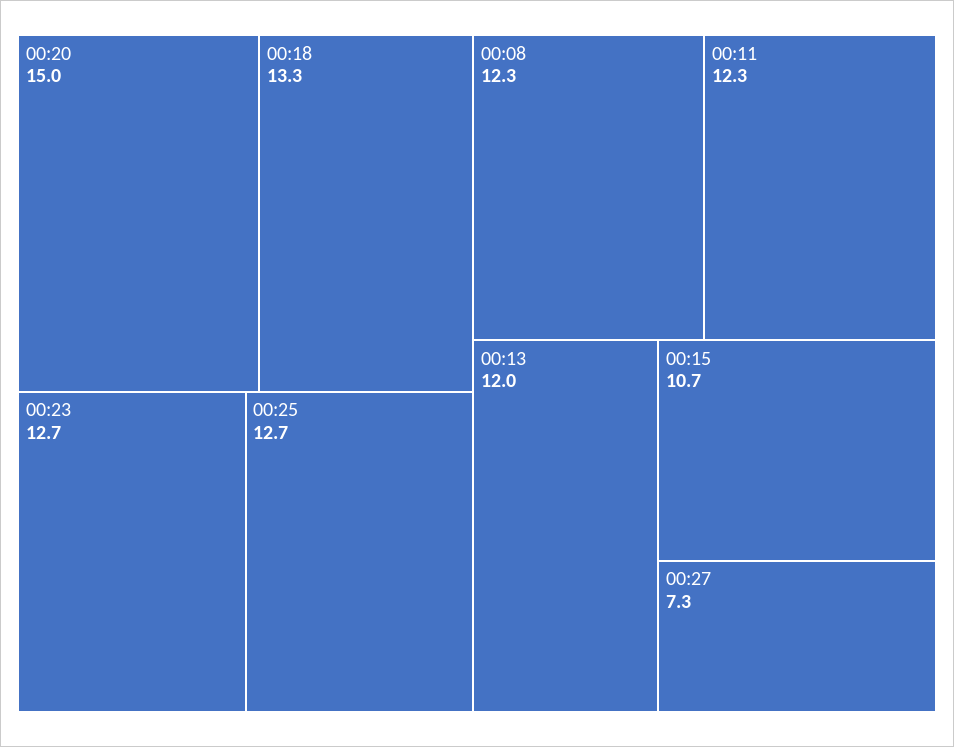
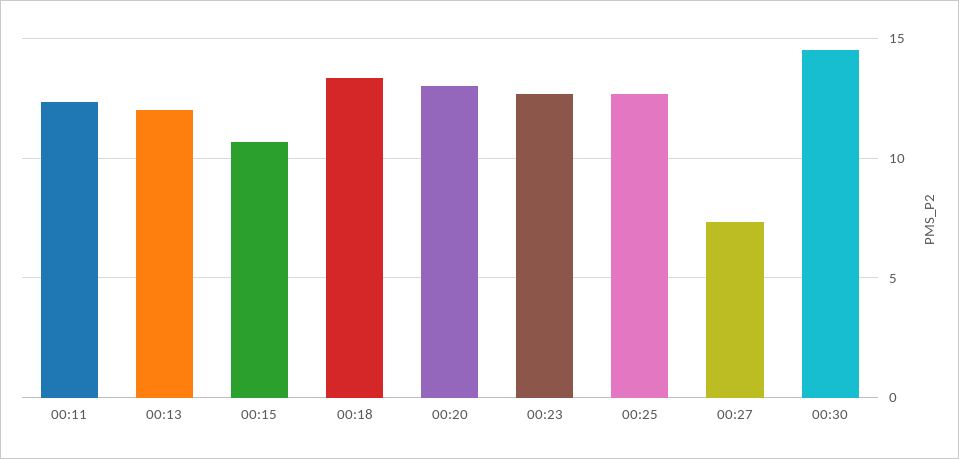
00:20: 15 -> 13
00:08: 12.3 -> none
00:30: none -> 14.5

